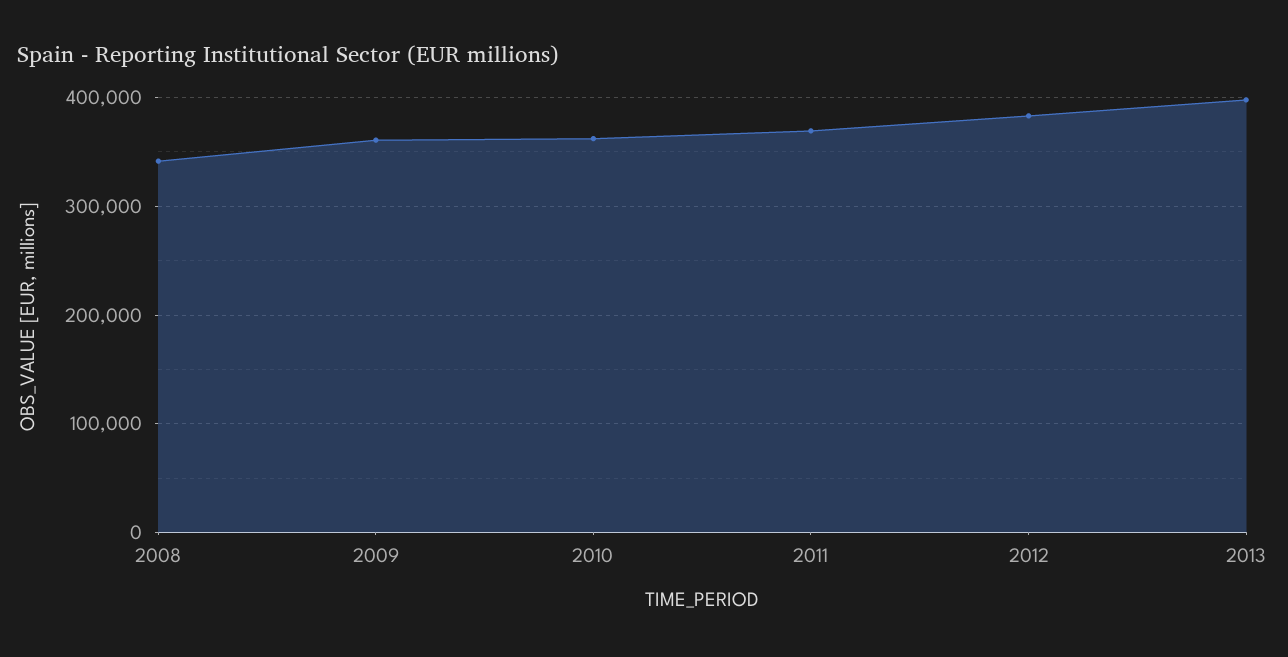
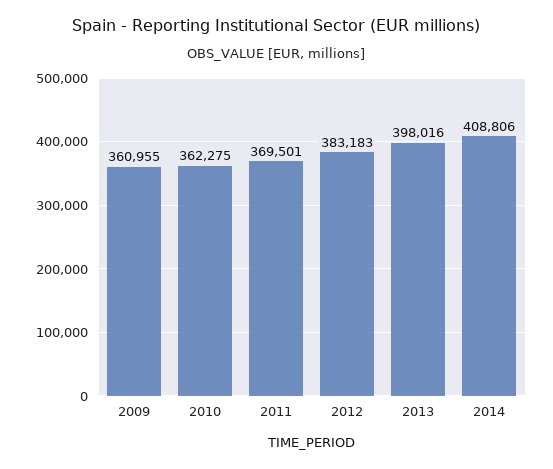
2008: 340000 -> none
2014: none -> 408806

